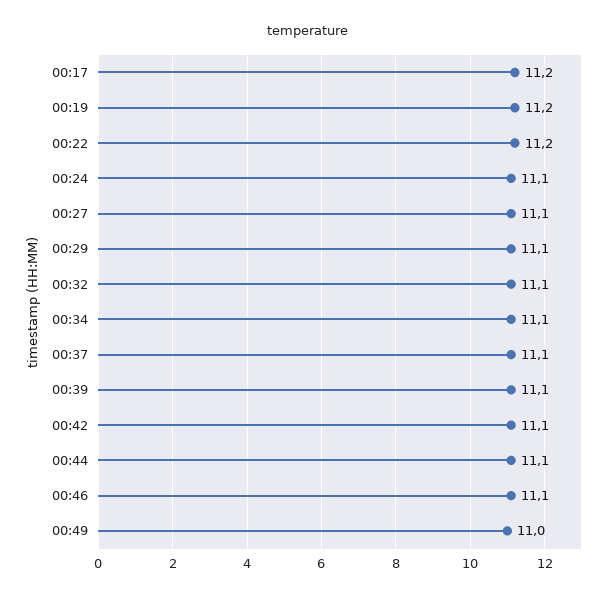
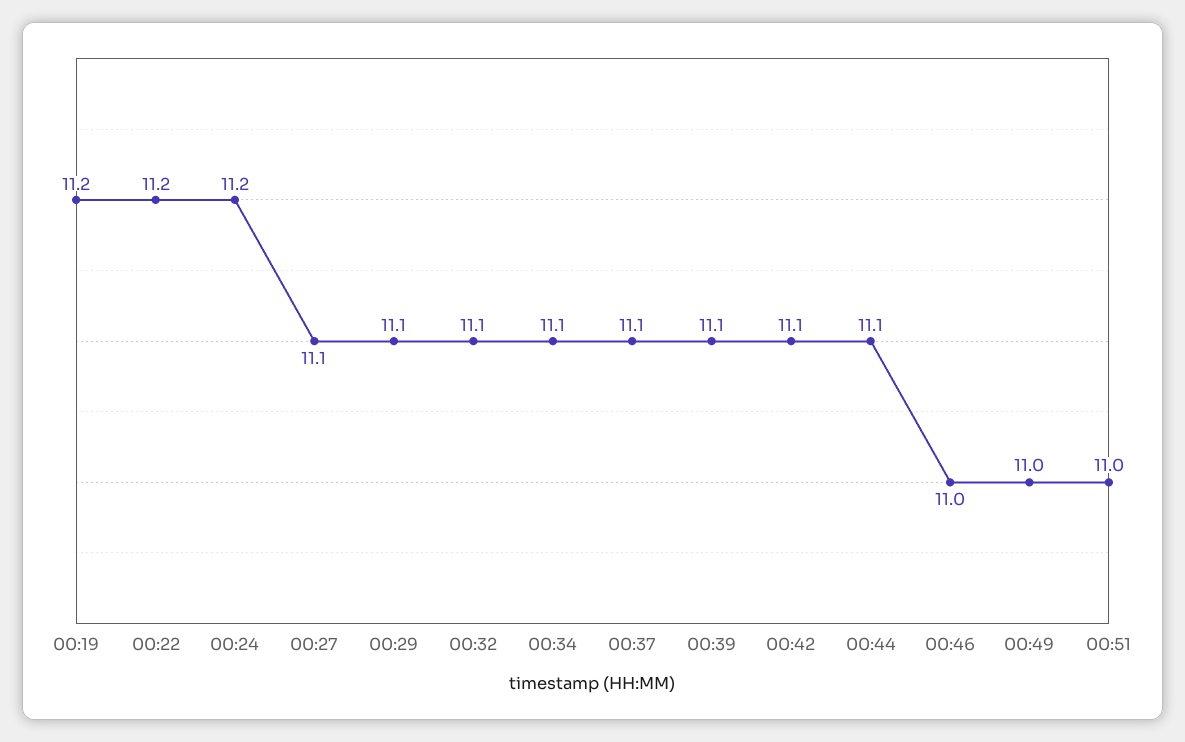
00:17: 11.2 -> none
00:24: 11.1 -> 11.2
00:46: 11.1 -> 11
00:51: none -> 11

